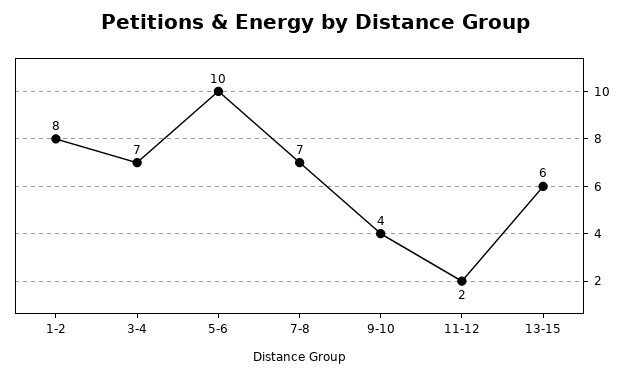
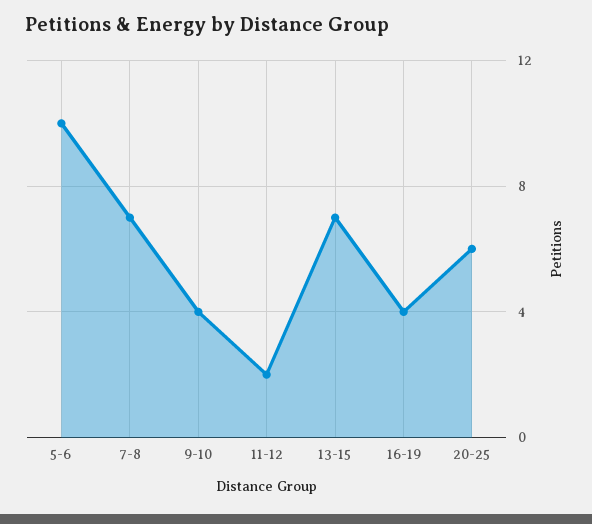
1-2: 8 -> none
3-4: 7 -> none
13-15: 6 -> 7
16-19: none -> 4
20-25: none -> 6

